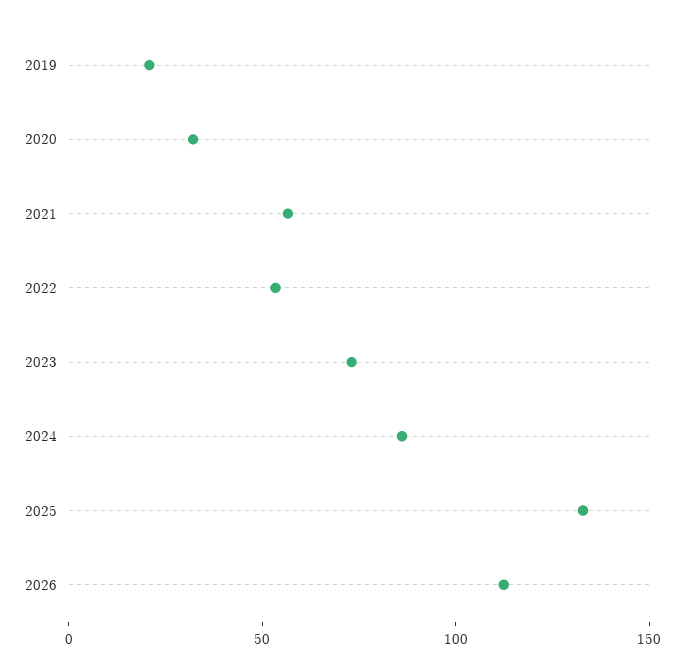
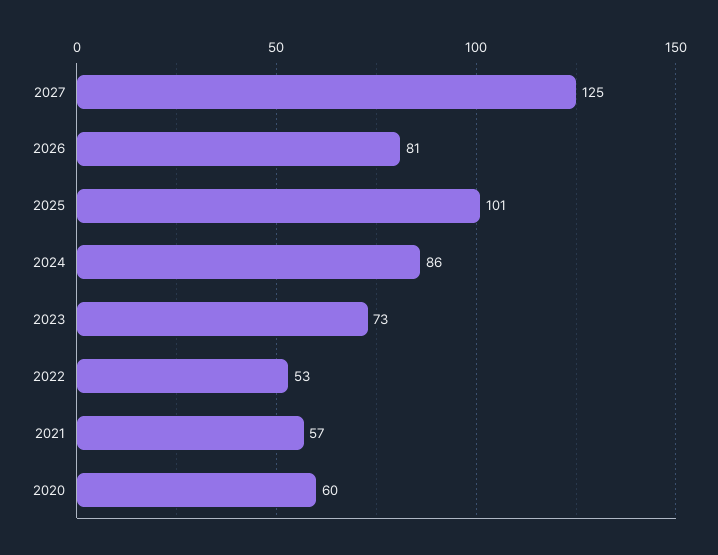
2019: 20 -> none
2020: 30 -> 60
2025: 130 -> 101
2026: 110 -> 81
2027: none -> 125

